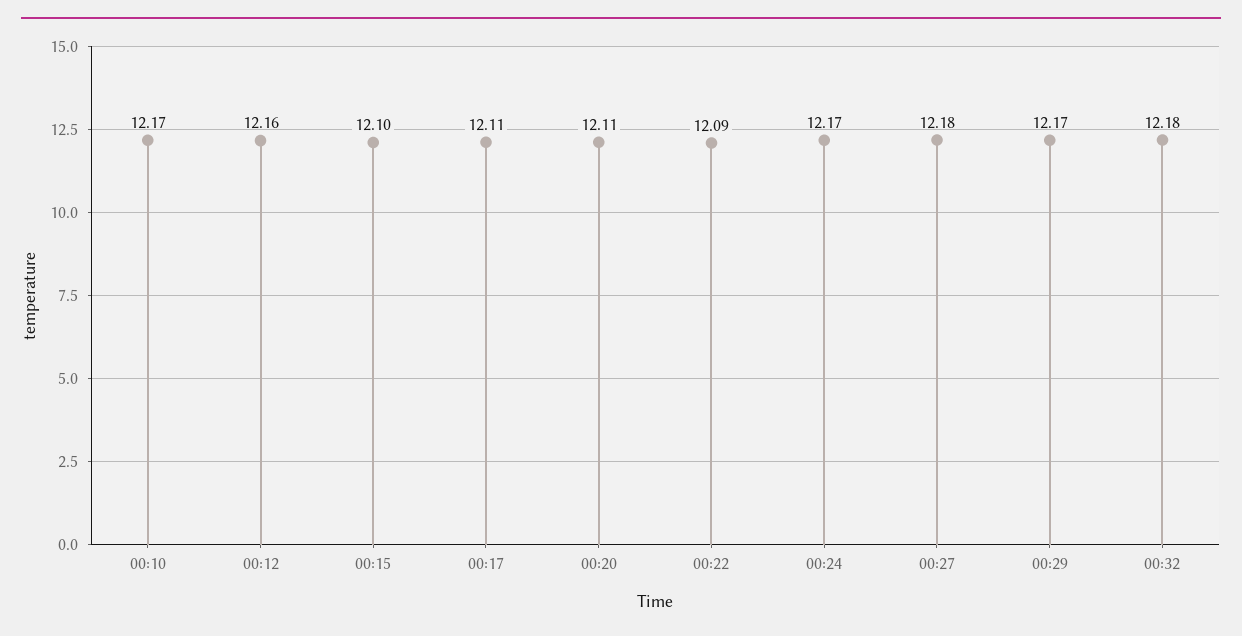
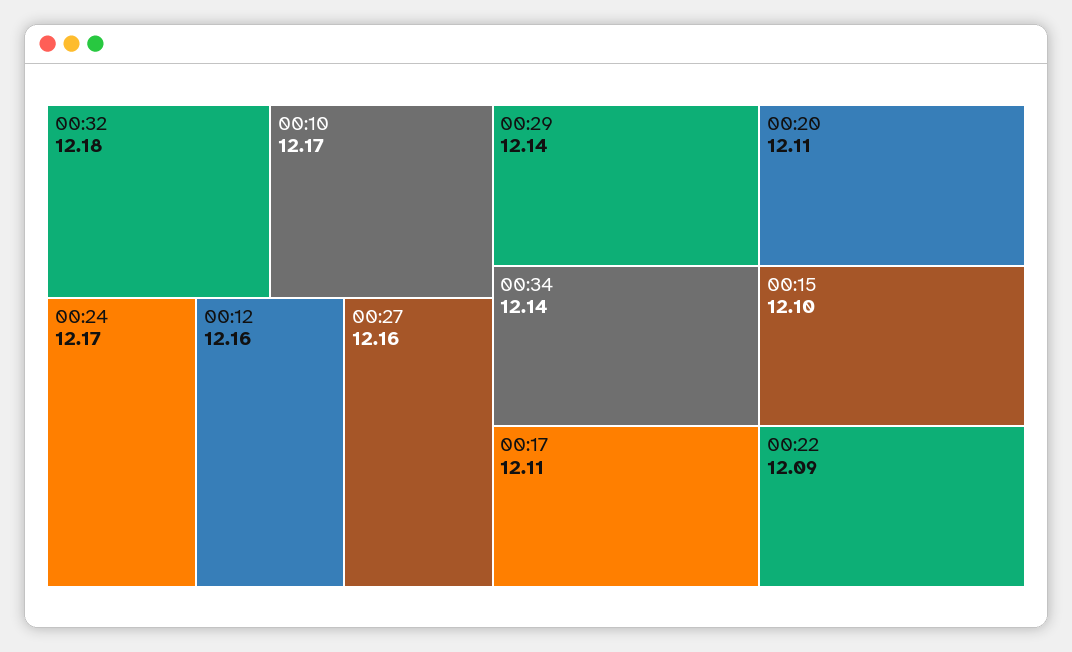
00:27: 12.18 -> 12.16
00:29: 12.17 -> 12.14
00:34: none -> 12.14

